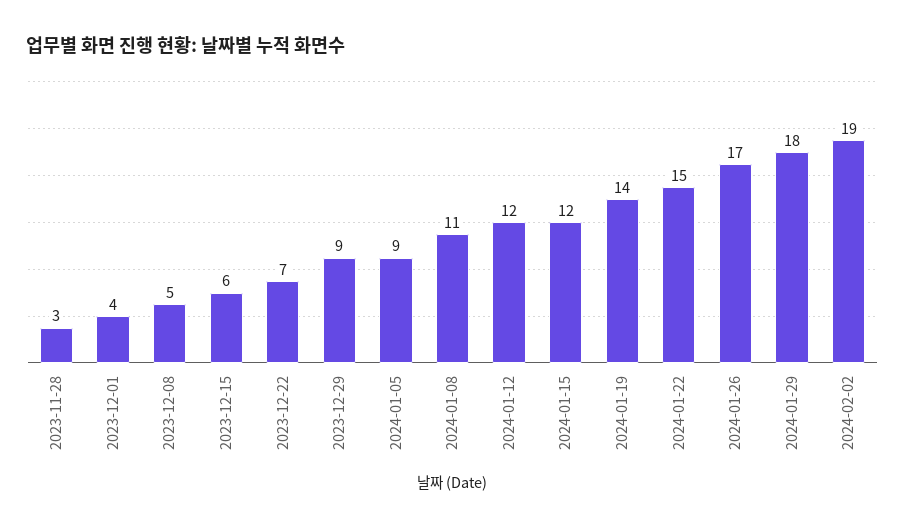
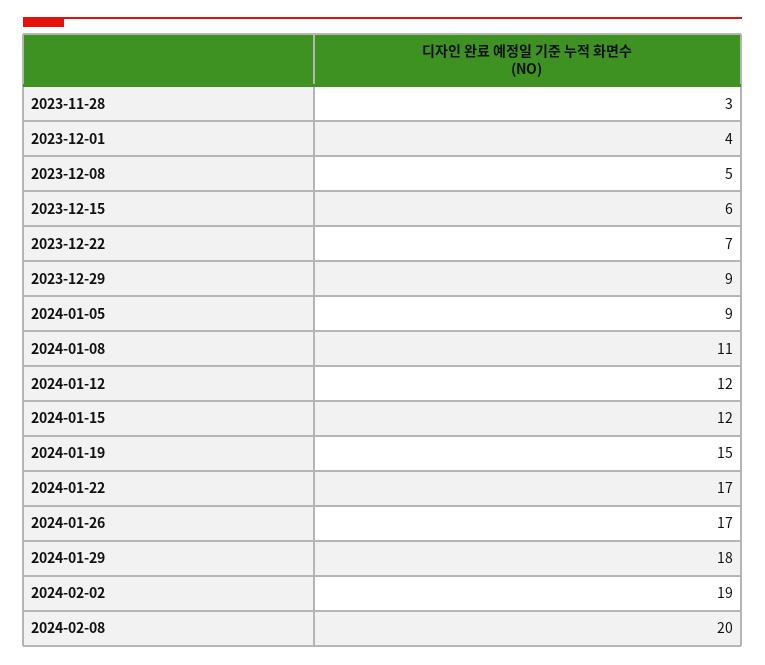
2024-01-19: 14 -> 15
2024-01-22: 15 -> 17
2024-02-08: none -> 20

